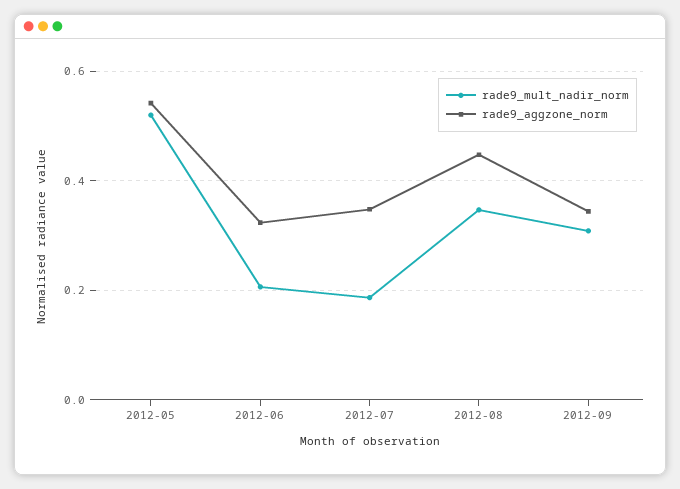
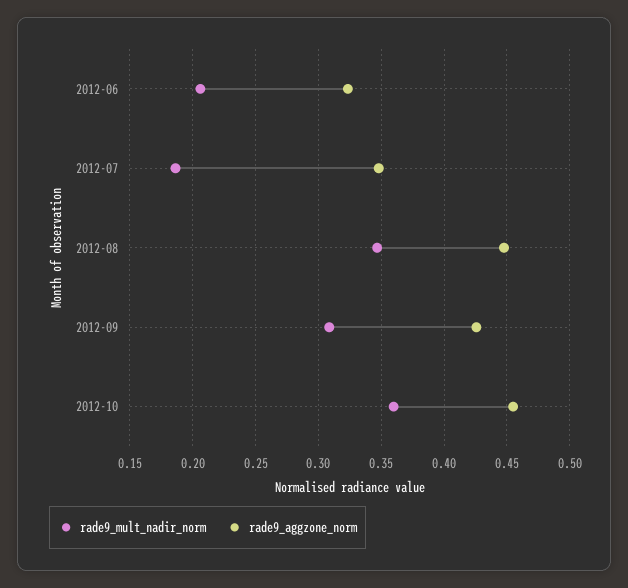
rade9_mult_nadir_norm, 2012-05: 0.52 -> none
rade9_aggzone_norm, 2012-05: 0.54 -> none
rade9_aggzone_norm, 2012-09: 0.34 -> 0.425
rade9_mult_nadir_norm, 2012-10: none -> 0.36
rade9_aggzone_norm, 2012-10: none -> 0.455

